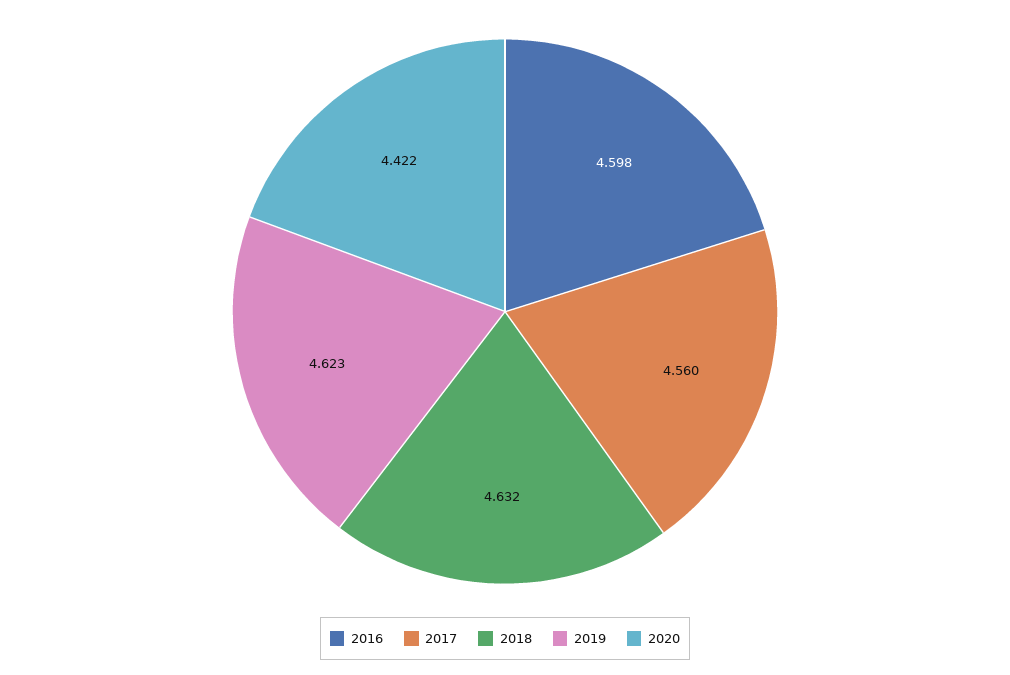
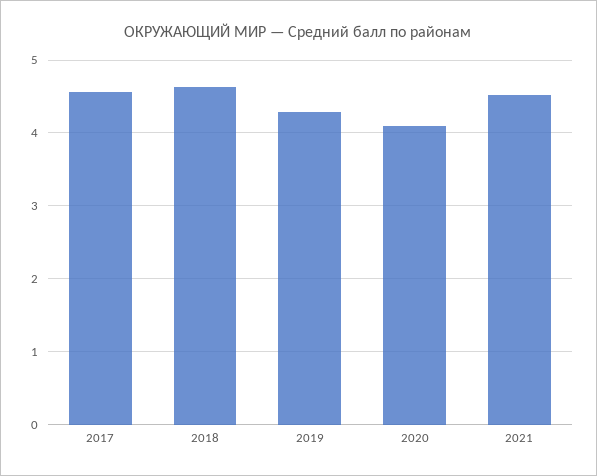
2016: 4.598 -> none
2019: 4.623 -> 4.3
2020: 4.422 -> 4.1
2021: none -> 4.5

